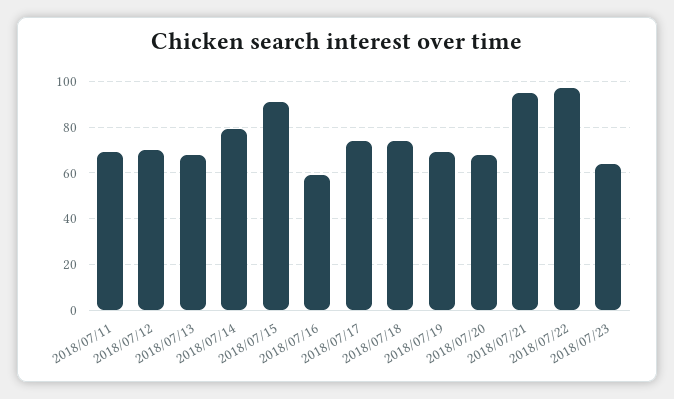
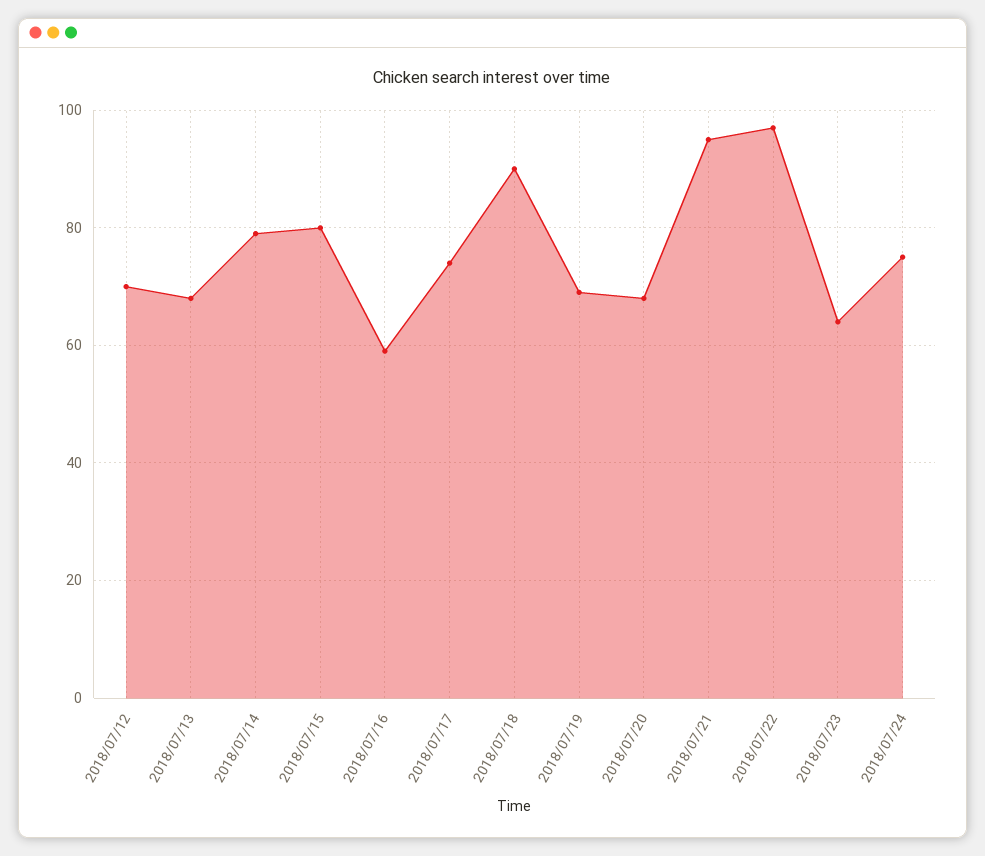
2018/07/11: 70 -> none
2018/07/15: 90 -> 80
2018/07/18: 75 -> 90
2018/07/24: none -> 75

